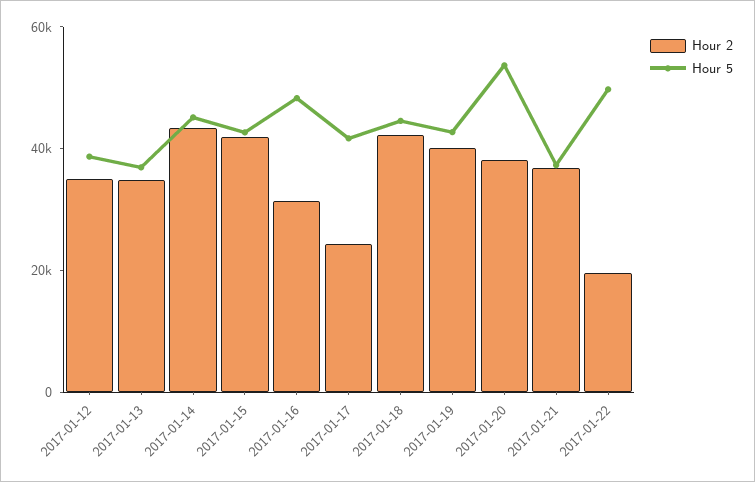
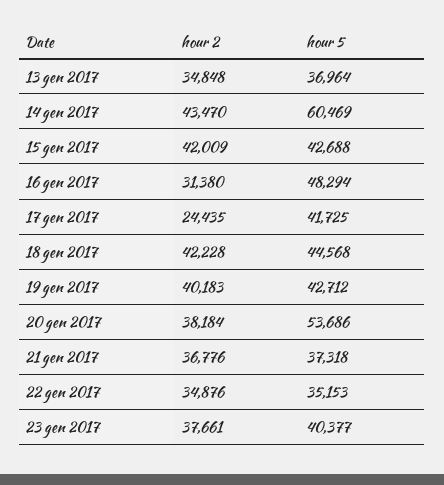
Hour 2, 2017-01-12: 35000 -> none
Hour 5, 2017-01-12: 40000 -> none
Hour 5, 2017-01-14: 45000 -> 60469
Hour 2, 2017-01-22: 20000 -> 34876
Hour 5, 2017-01-22: 50000 -> 35153
Hour 2, 23 gen 2017: none -> 37661
Hour 5, 23 gen 2017: none -> 40377

